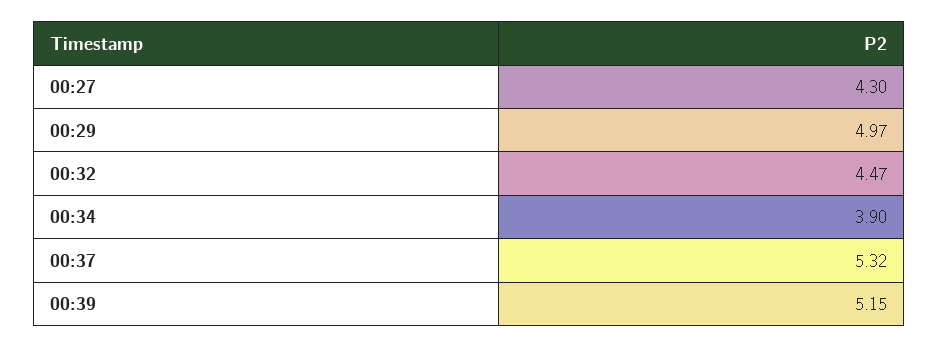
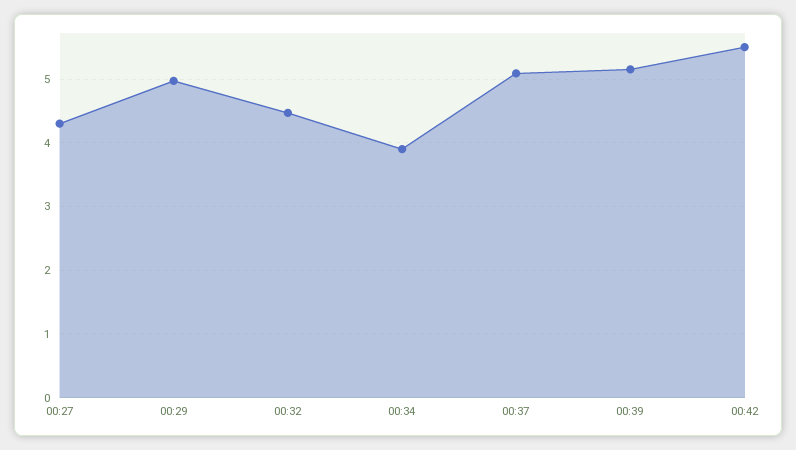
00:37: 5.32 -> 5.1
00:42: none -> 5.5

